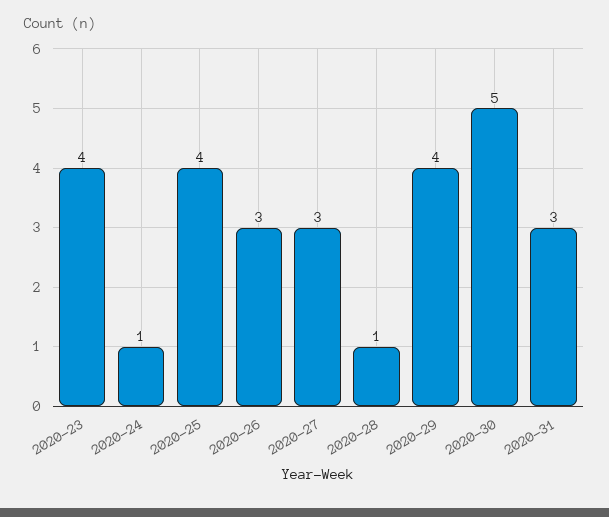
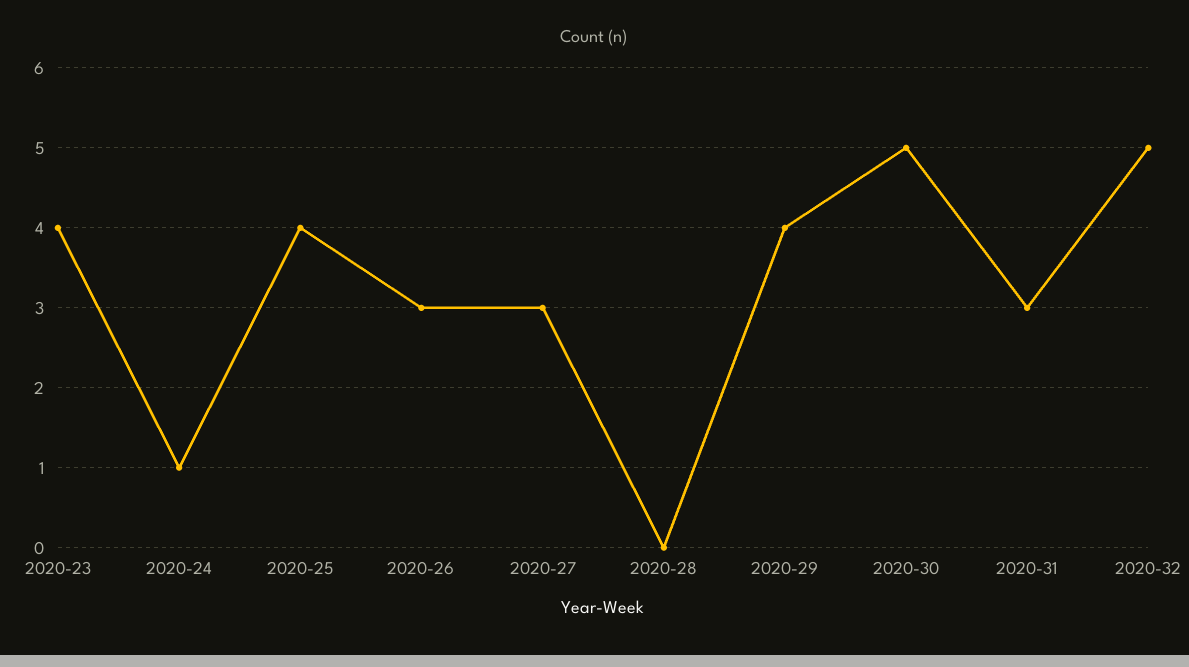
2020-28: 1 -> 0
2020-32: none -> 5

